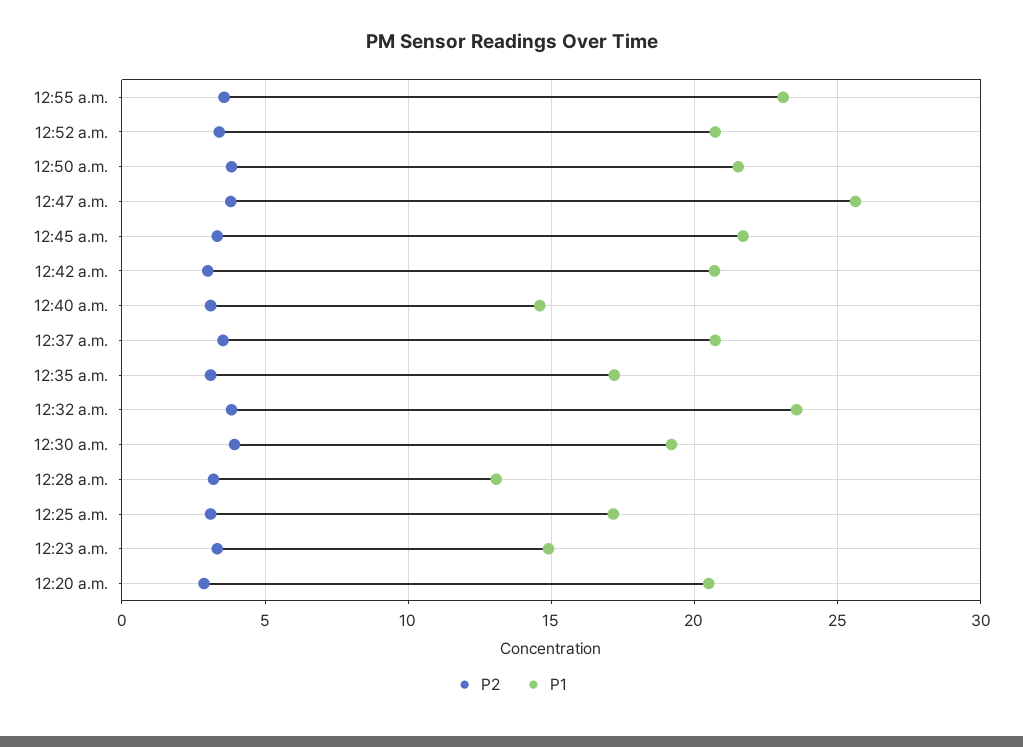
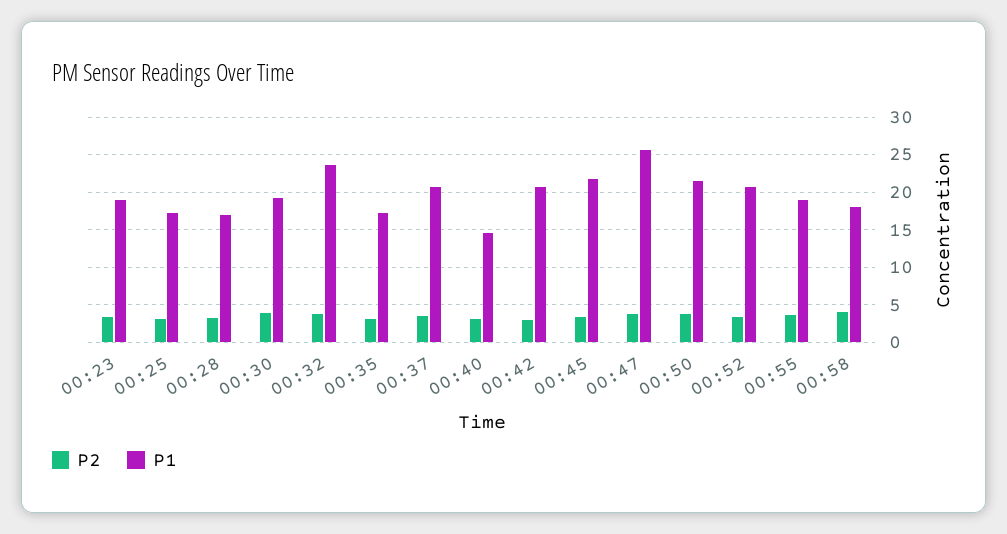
P1, 12:55 a.m.: 23 -> 19
P1, 12:28 a.m.: 13 -> 17
P1, 12:23 a.m.: 15 -> 19
P2, 12:20 a.m.: 3 -> none
P1, 12:20 a.m.: 20.5 -> none
P2, 00:58: none -> 4
P1, 00:58: none -> 18

